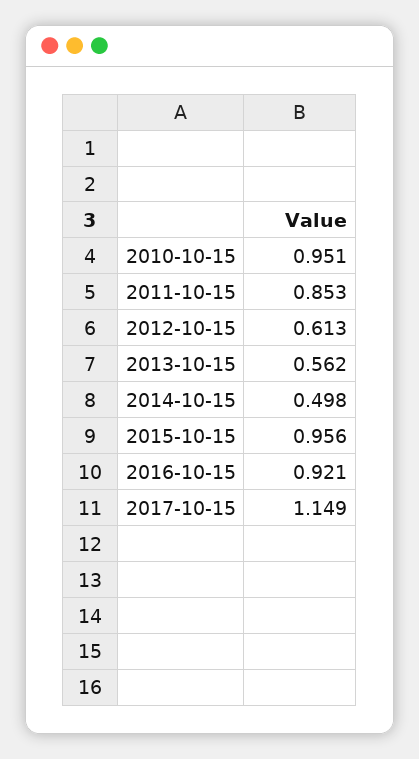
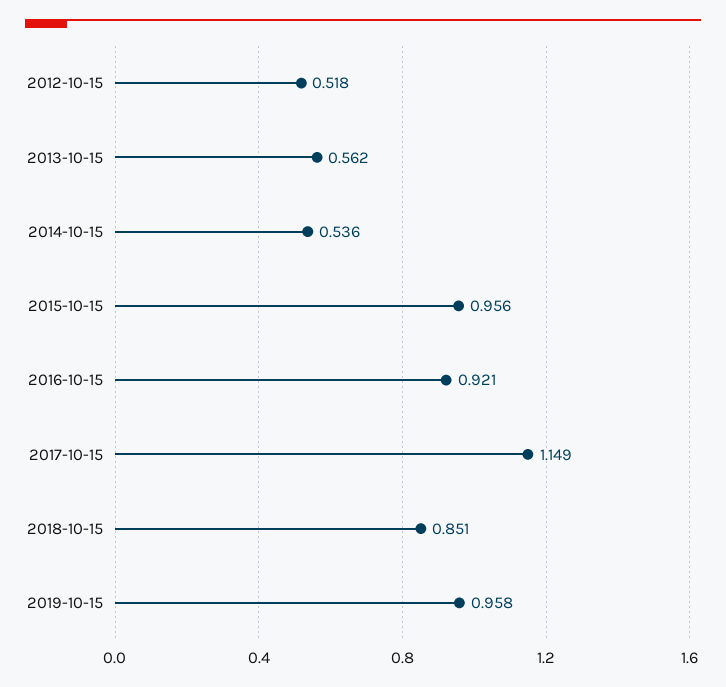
2010-10-15: 0.951 -> none
2011-10-15: 0.853 -> none
2012-10-15: 0.613 -> 0.518
2014-10-15: 0.498 -> 0.536
2018-10-15: none -> 0.851
2019-10-15: none -> 0.958

